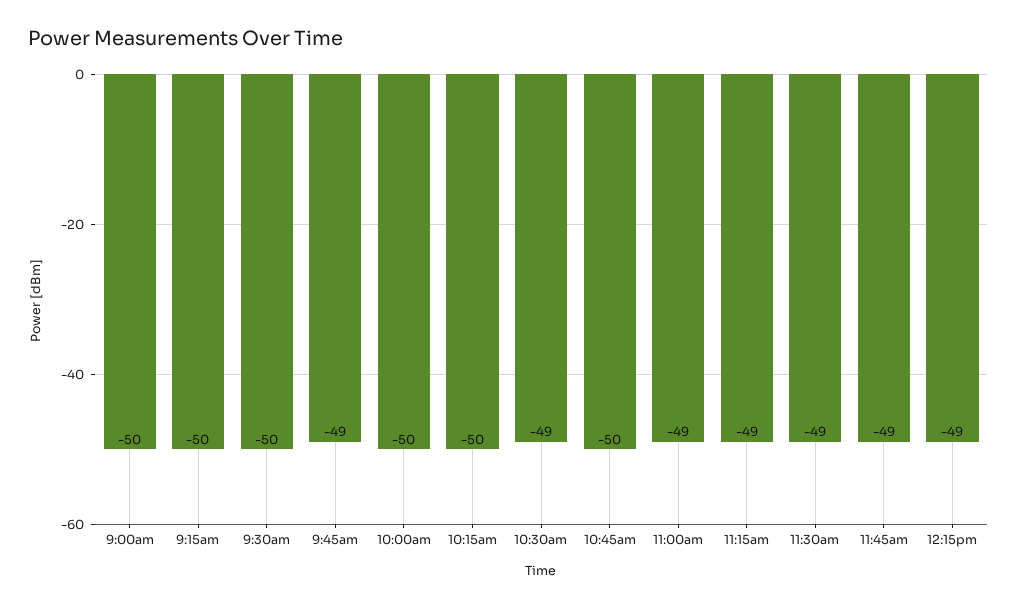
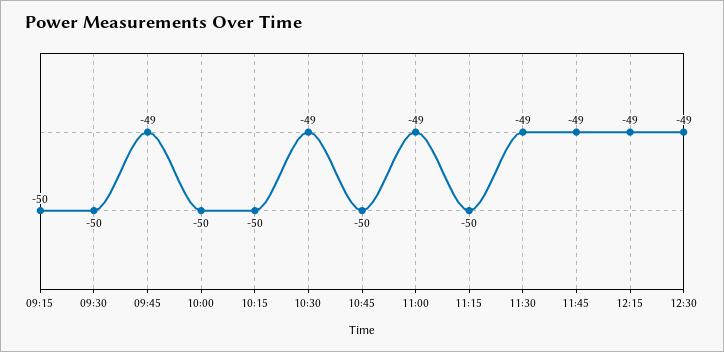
9:00am: -50 -> none
11:15am: -49 -> -50
12:30: none -> -49

